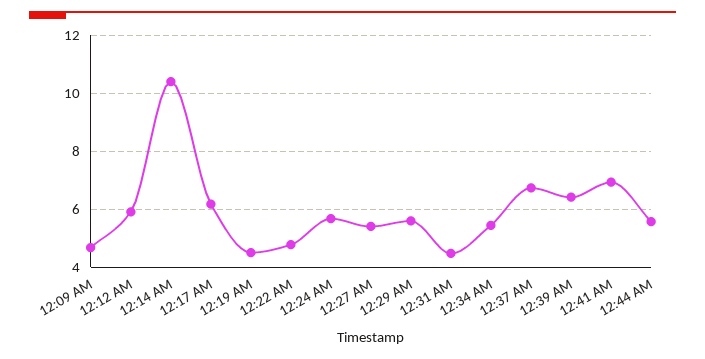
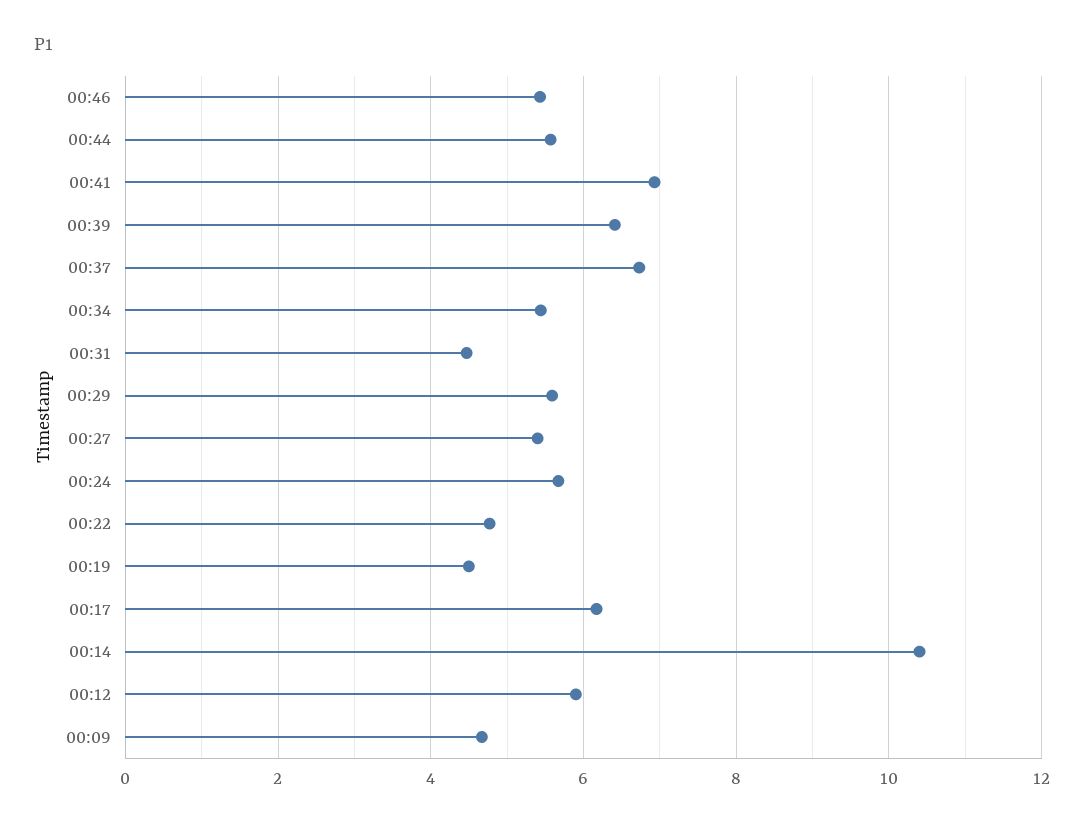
00:46: none -> 5.4

